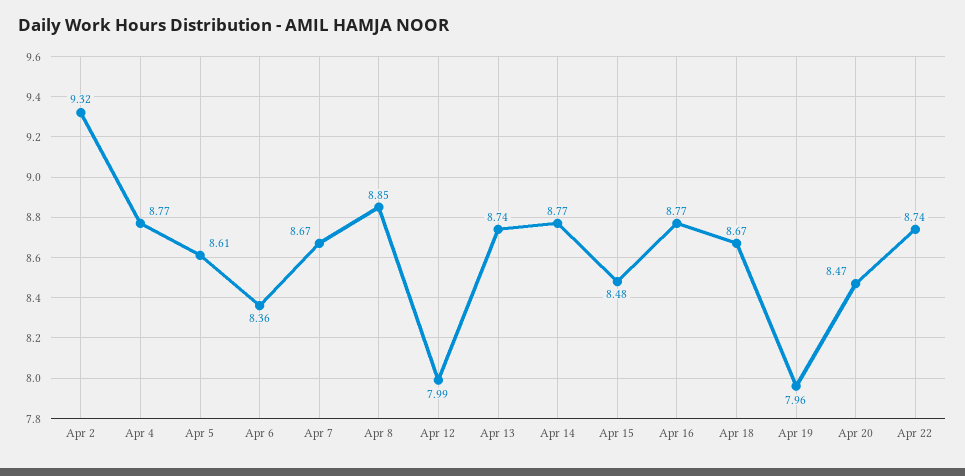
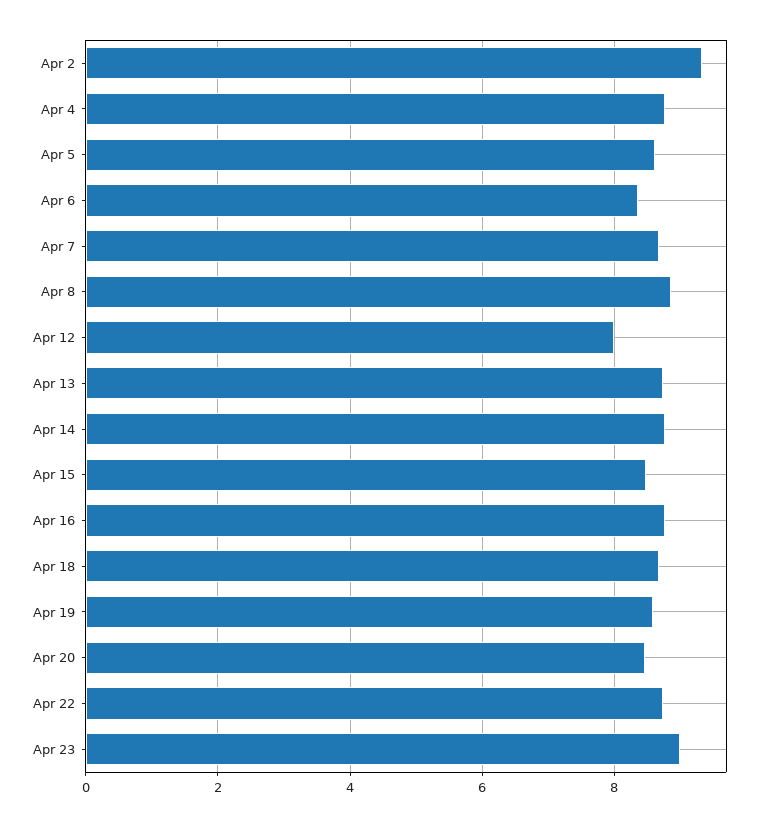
Apr 19: 7.96 -> 8.6
Apr 23: none -> 9

